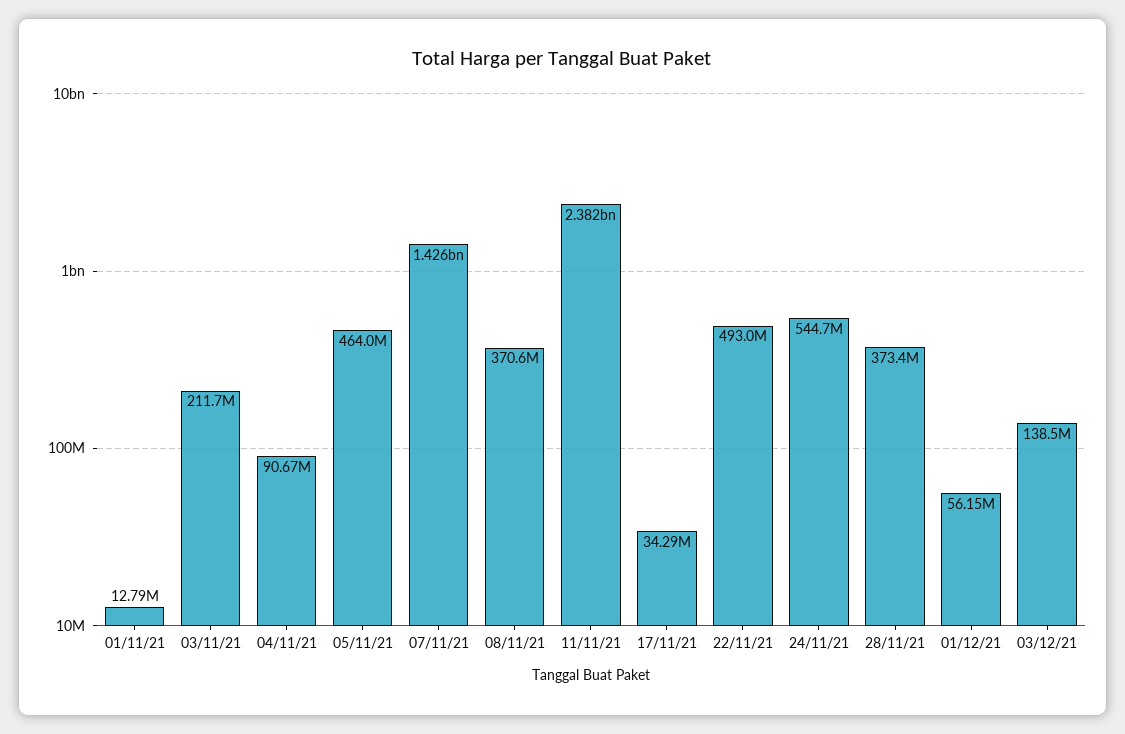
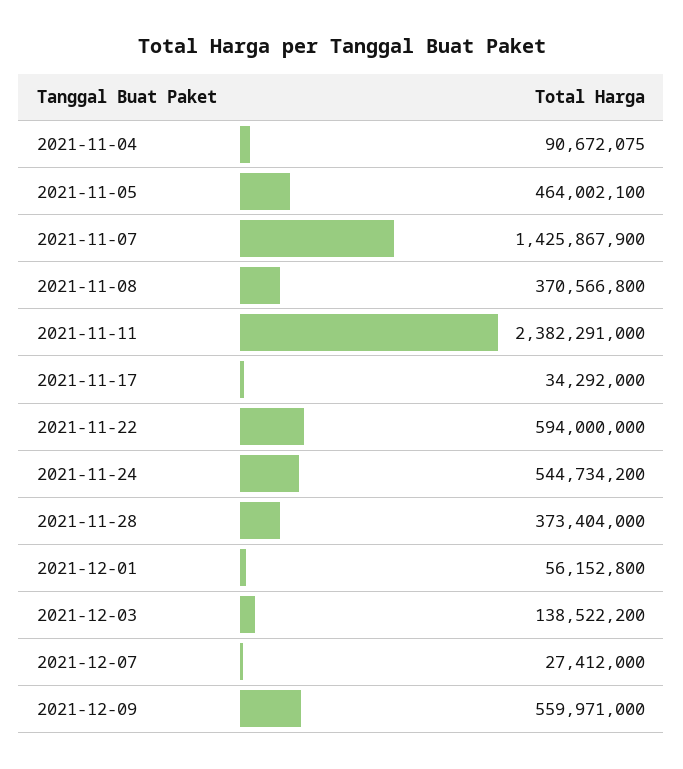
01/11/21: 12790000 -> none
03/11/21: 211700000 -> none
22/11/21: 493000000 -> 594000000
2021-12-07: none -> 27412000
2021-12-09: none -> 559971000

